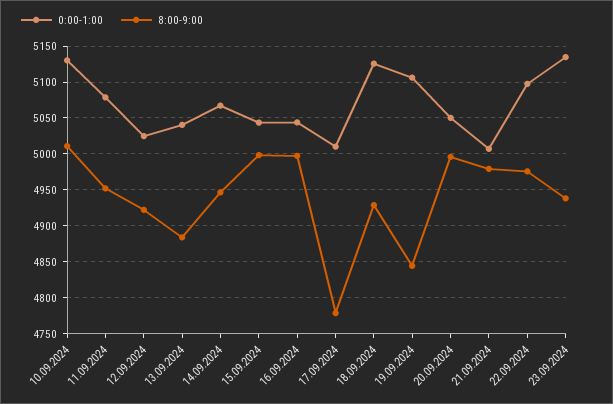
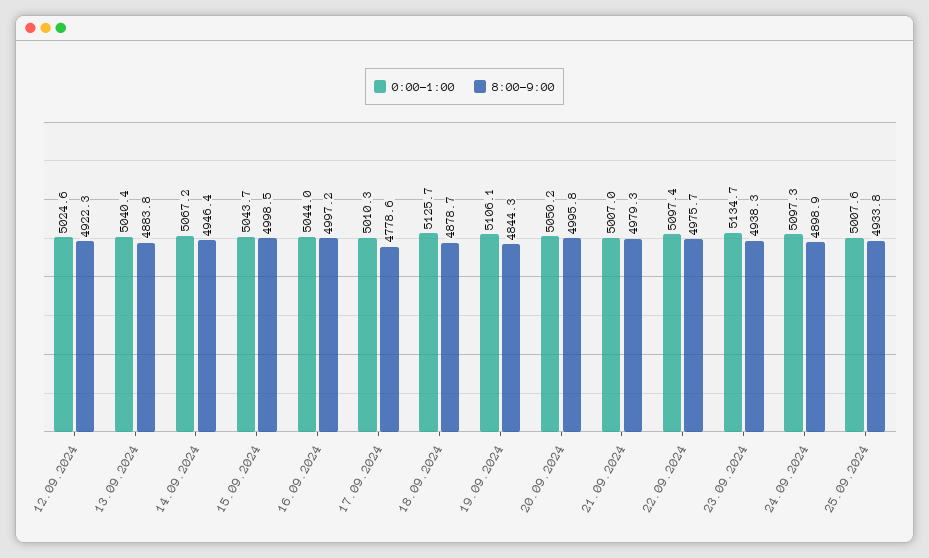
0:00-1:00, 10.09.2024: 5130 -> none
8:00-9:00, 10.09.2024: 5010 -> none
0:00-1:00, 11.09.2024: 5080 -> none
8:00-9:00, 11.09.2024: 4950 -> none
8:00-9:00, 18.09.2024: 4930 -> 4878.7
0:00-1:00, 24.09.2024: none -> 5097.3
8:00-9:00, 24.09.2024: none -> 4898.9
0:00-1:00, 25.09.2024: none -> 5007.6
8:00-9:00, 25.09.2024: none -> 4933.8

